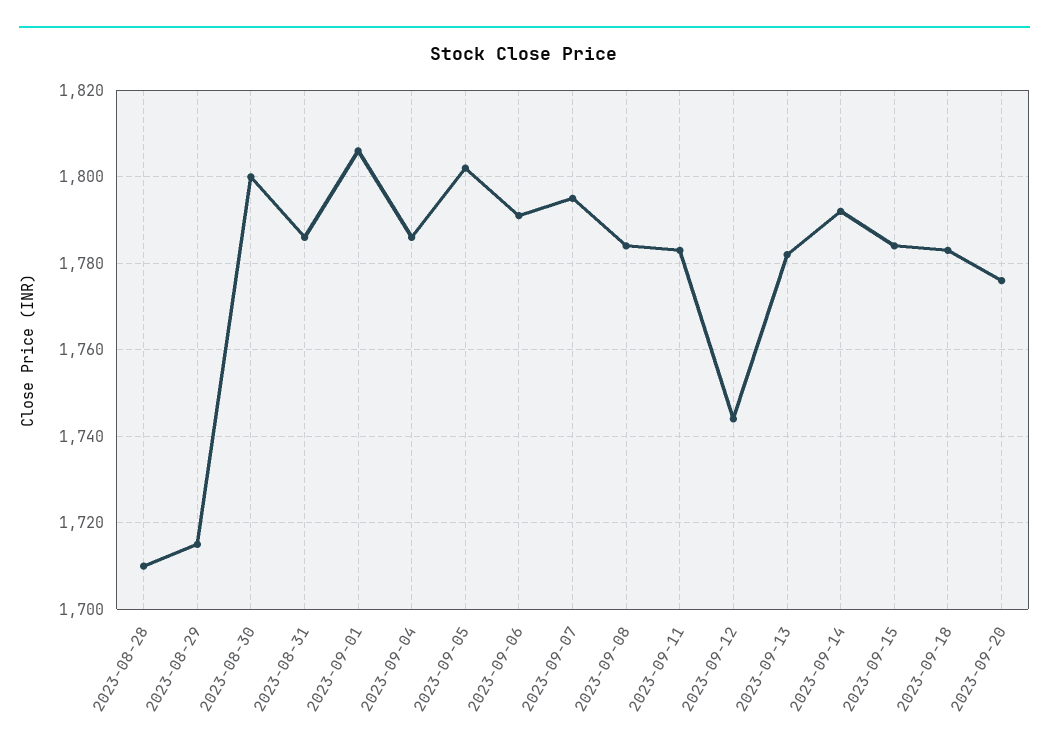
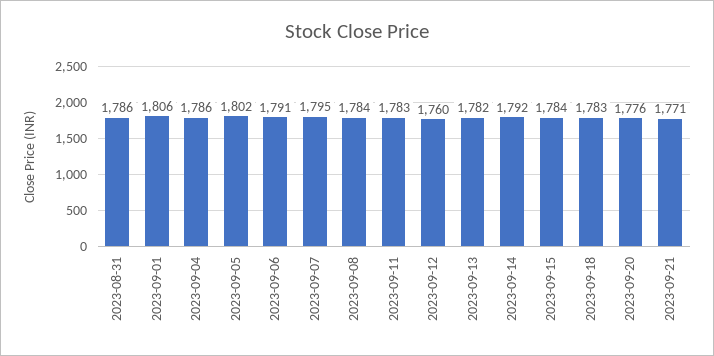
2023-08-28: 1710 -> none
2023-08-29: 1715 -> none
2023-08-30: 1800 -> none
2023-09-12: 1745 -> 1760
2023-09-21: none -> 1771

